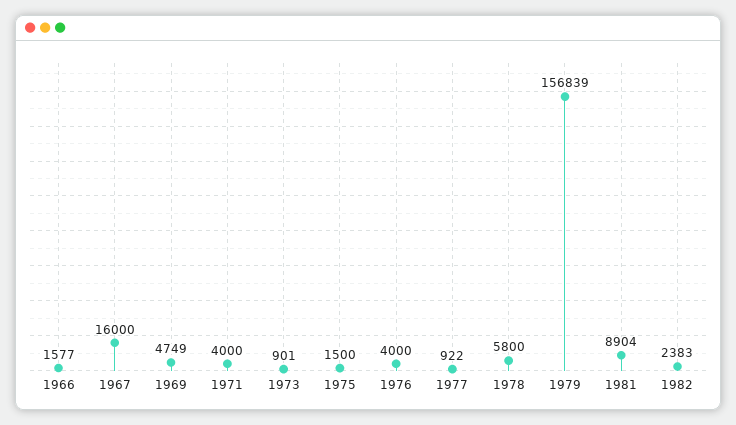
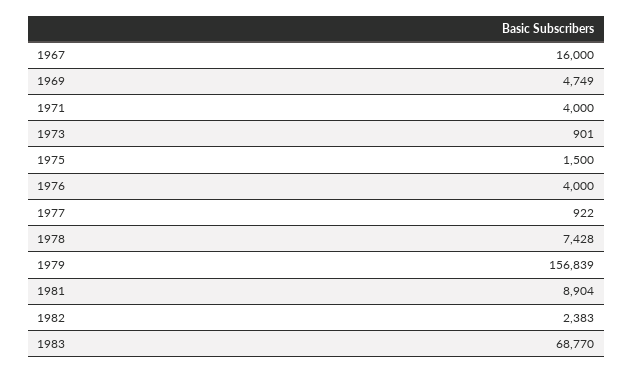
1966: 1577 -> none
1978: 5800 -> 7428
1983: none -> 68770

